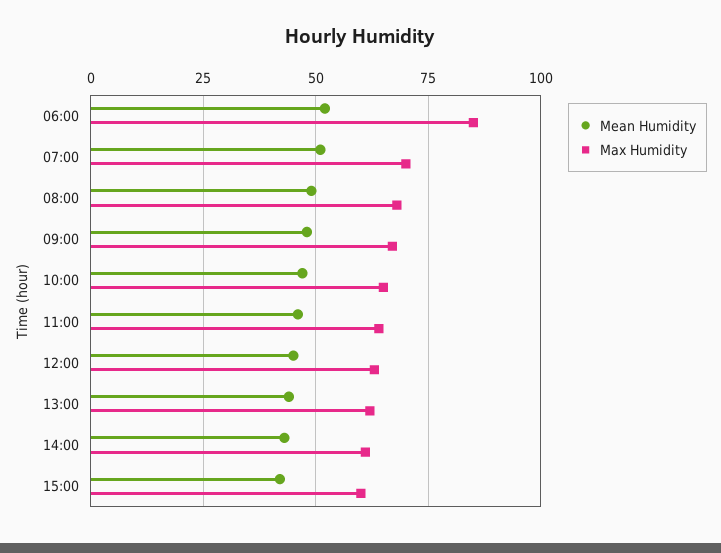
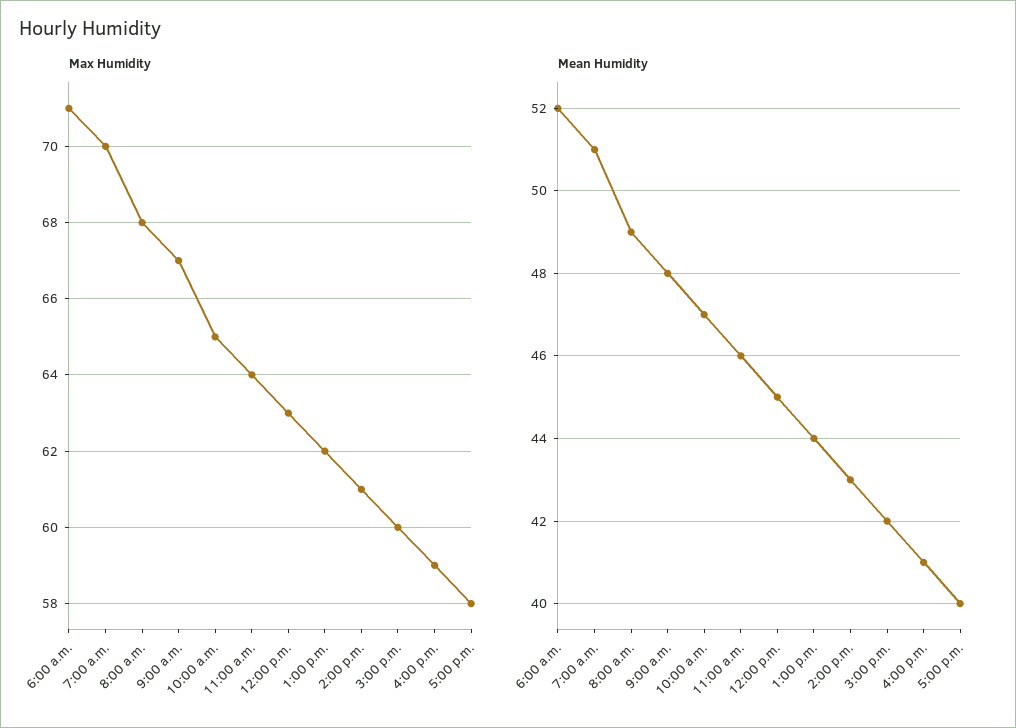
Max Humidity, 06:00: 85 -> 71
Max Humidity, 4:00 p.m.: none -> 59
Max Humidity, 5:00 p.m.: none -> 58
Mean Humidity, 4:00 p.m.: none -> 41
Mean Humidity, 5:00 p.m.: none -> 40

